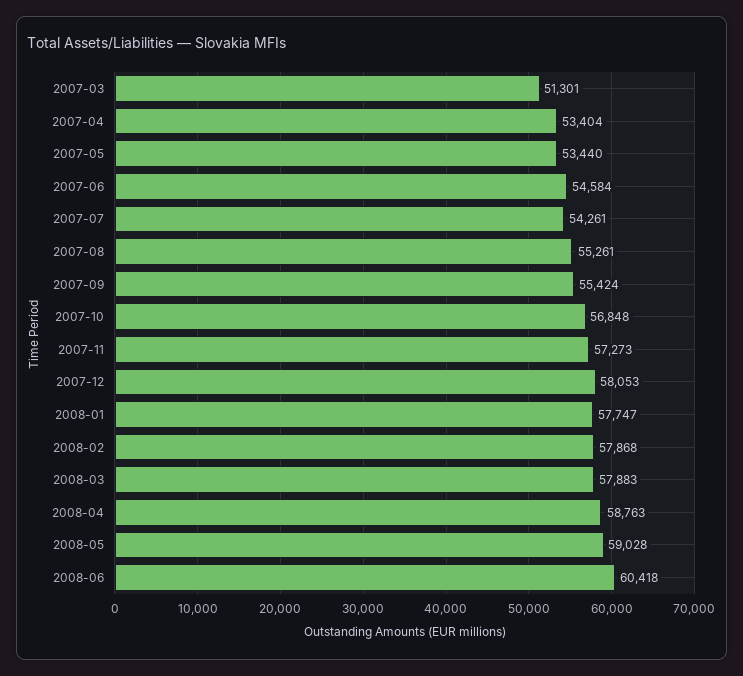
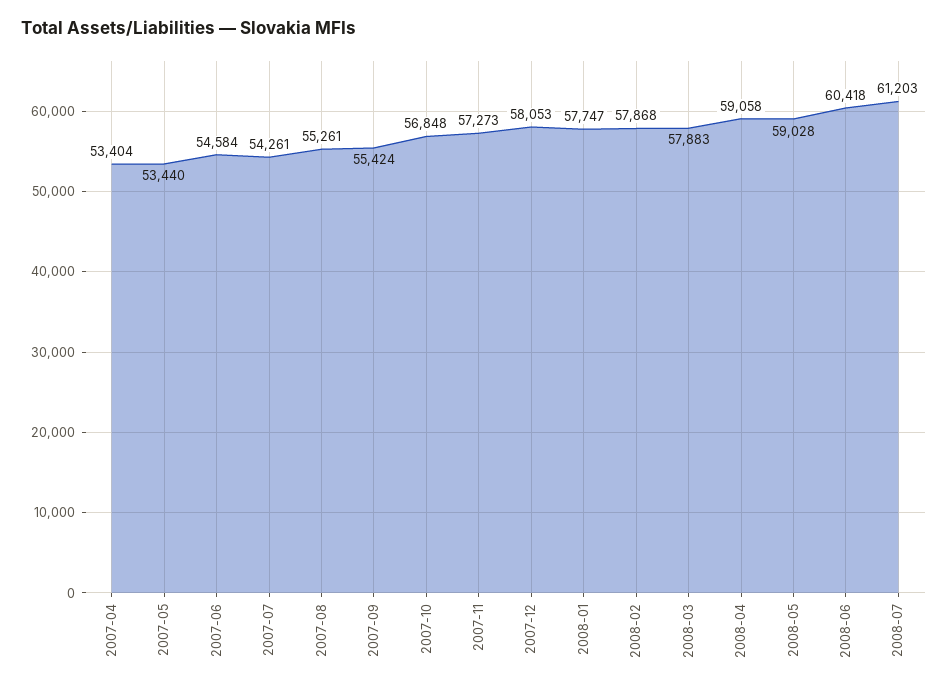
2007-03: 51301 -> none
2008-04: 58763 -> 59058
2008-07: none -> 61203

